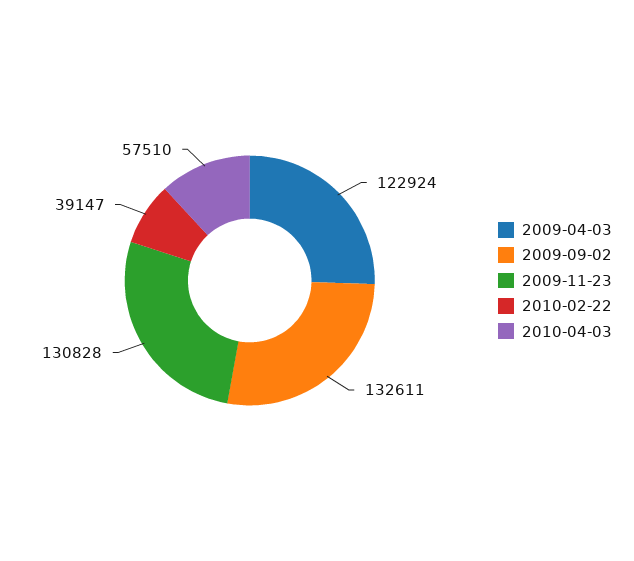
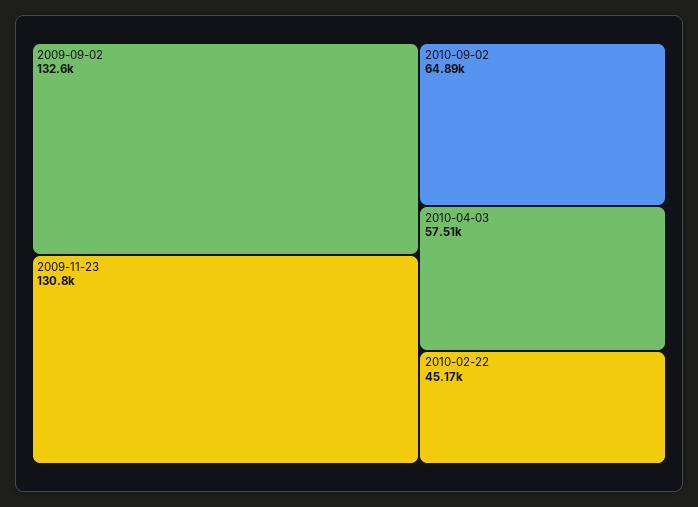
2009-04-03: 122924 -> none
2010-02-22: 39147 -> 45170
2010-09-02: none -> 64890

